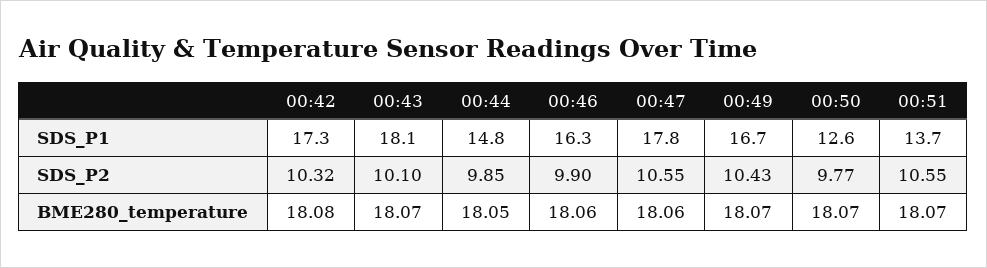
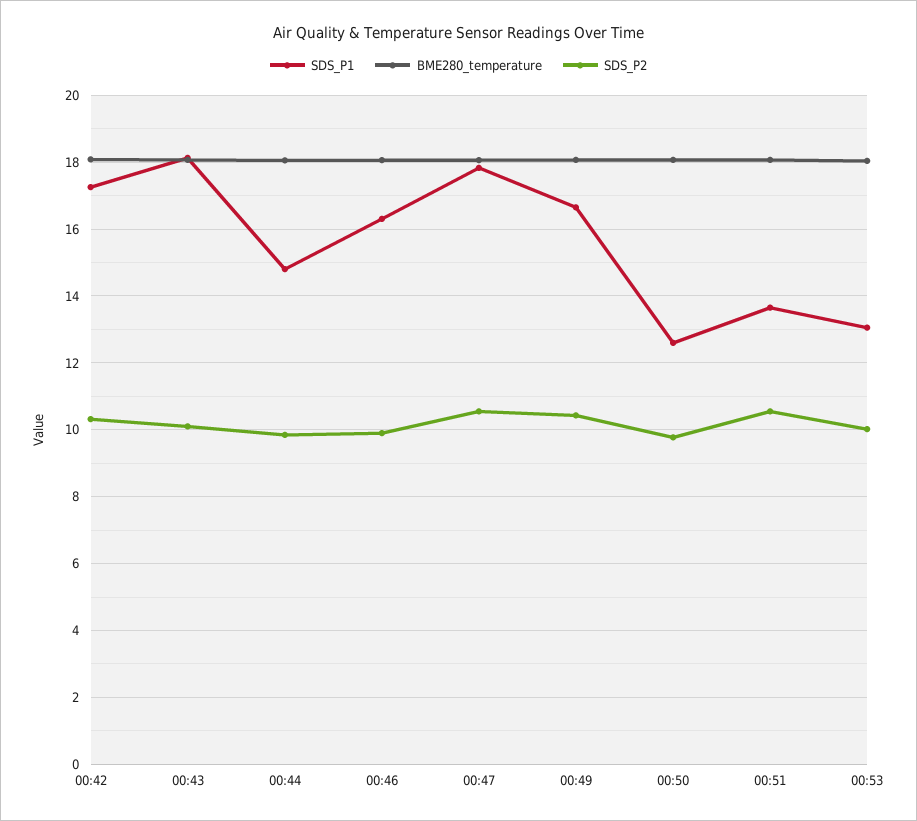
SDS_P1, 00:53: none -> 13
BME280_temperature, 00:53: none -> 18
SDS_P2, 00:53: none -> 10

